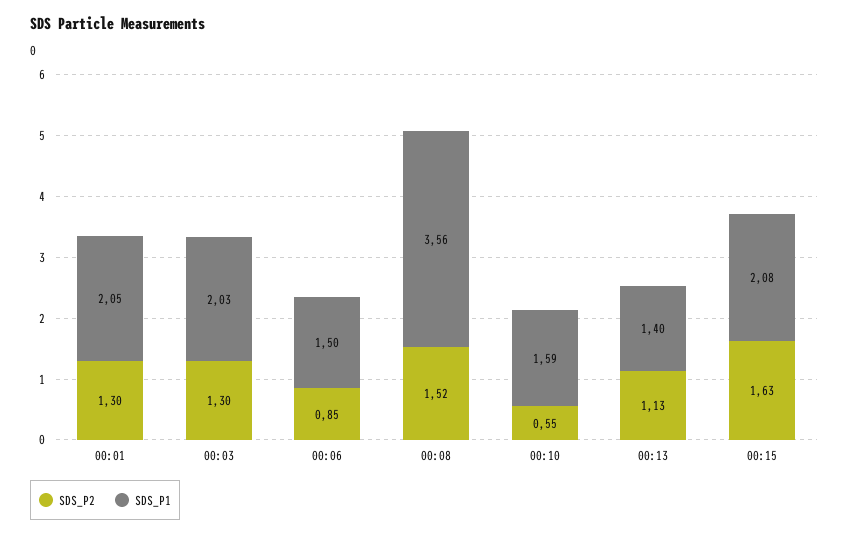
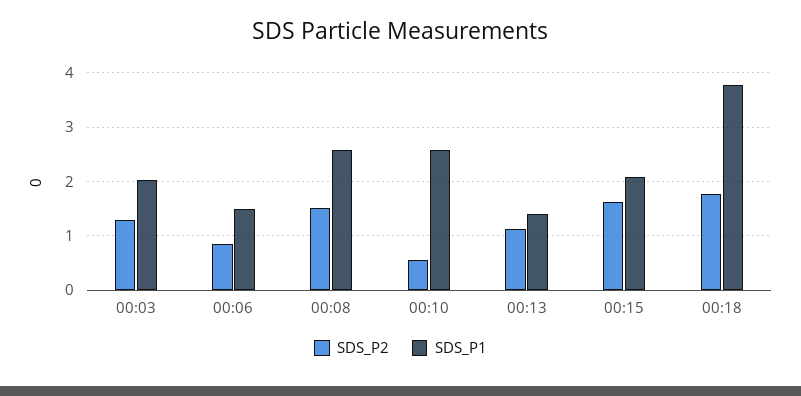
SDS_P2, 00:01: 1.3 -> none
SDS_P1, 00:01: 2.05 -> none
SDS_P1, 00:08: 3.56 -> 2.6
SDS_P1, 00:10: 1.59 -> 2.6
SDS_P2, 00:18: none -> 1.8
SDS_P1, 00:18: none -> 3.8

